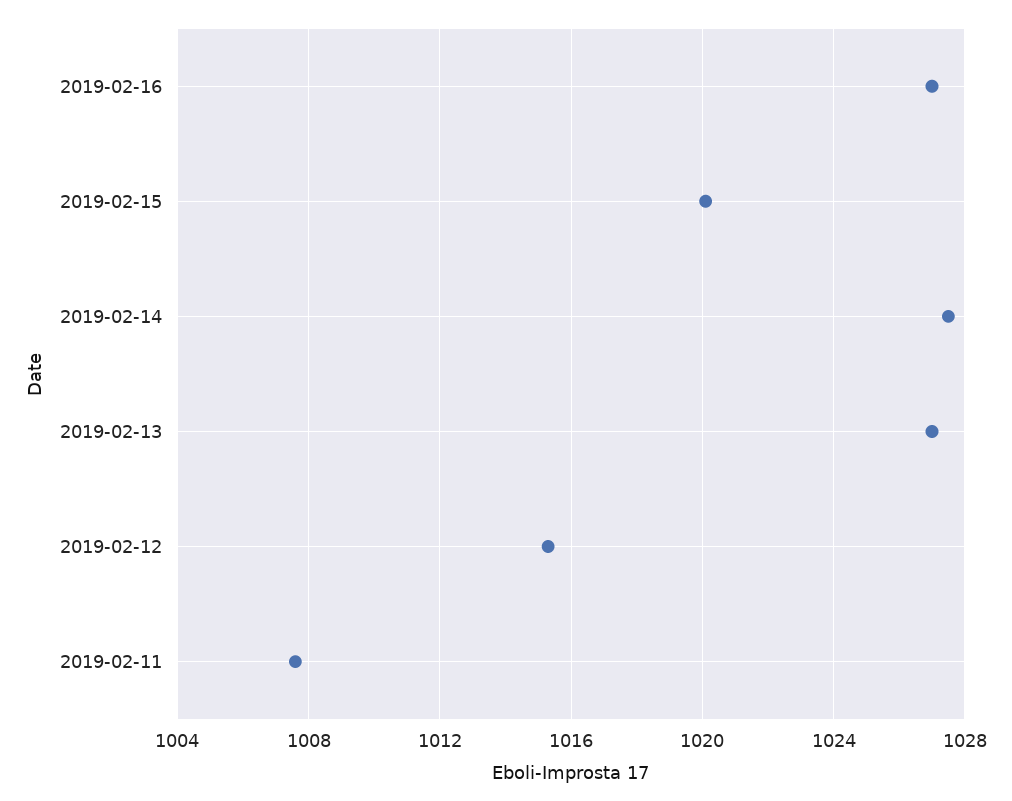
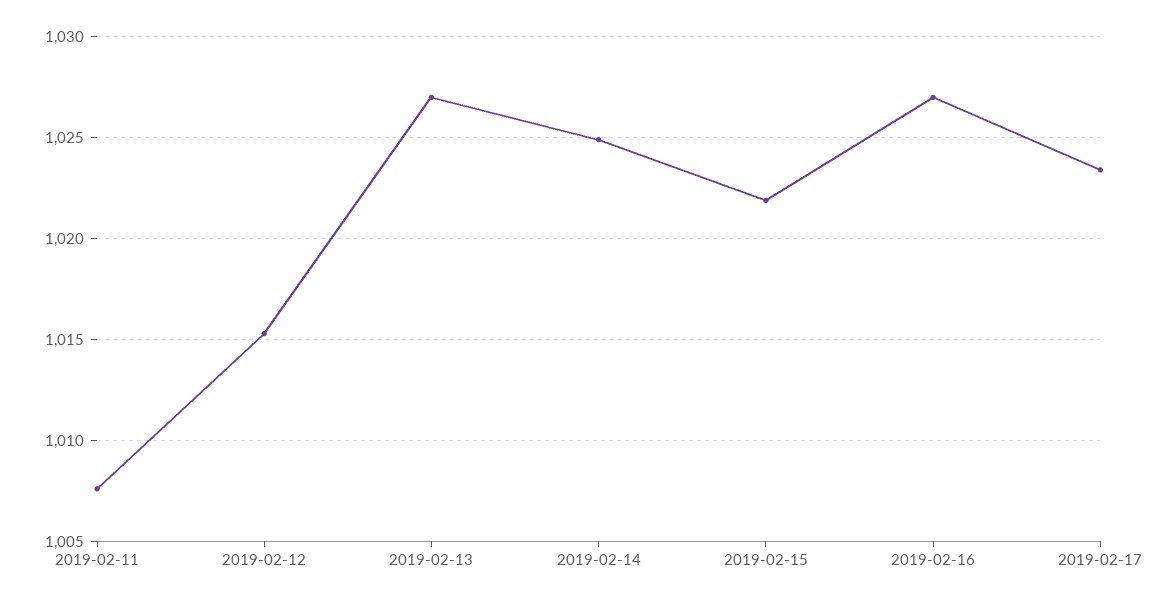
2019-02-15: 1020 -> 1022
2019-02-14: 1027.5 -> 1025
2019-02-17: none -> 1023.5

